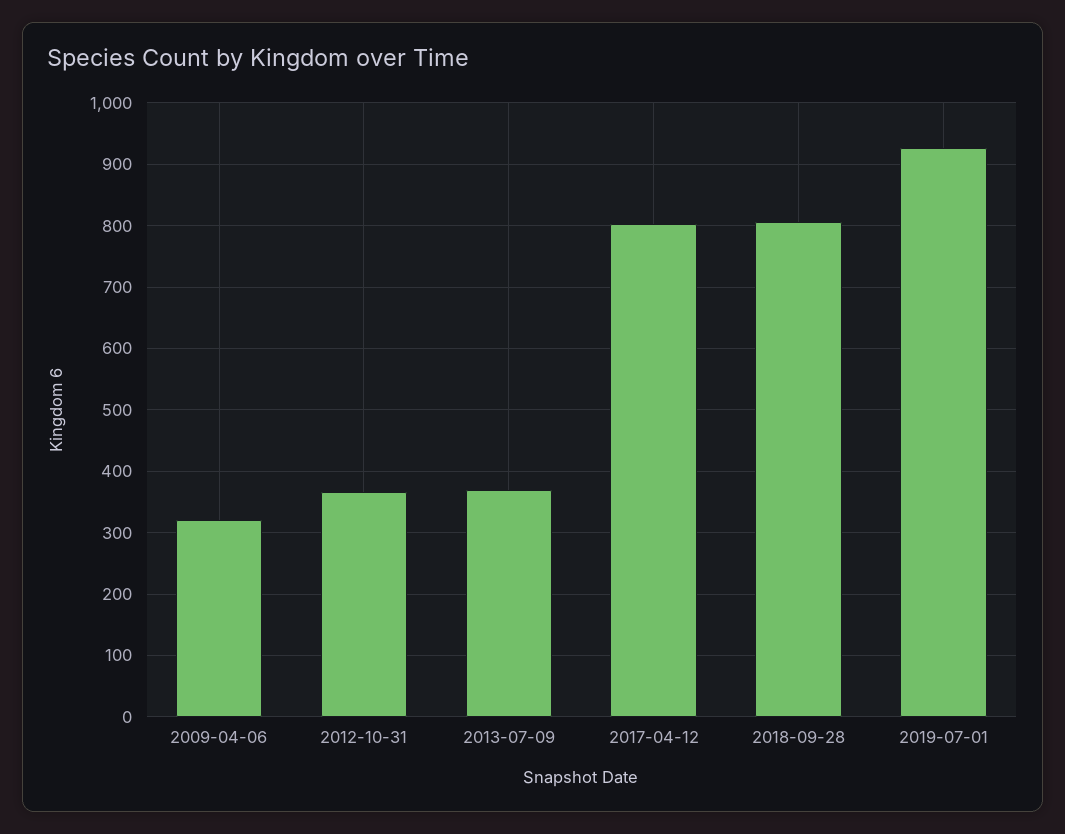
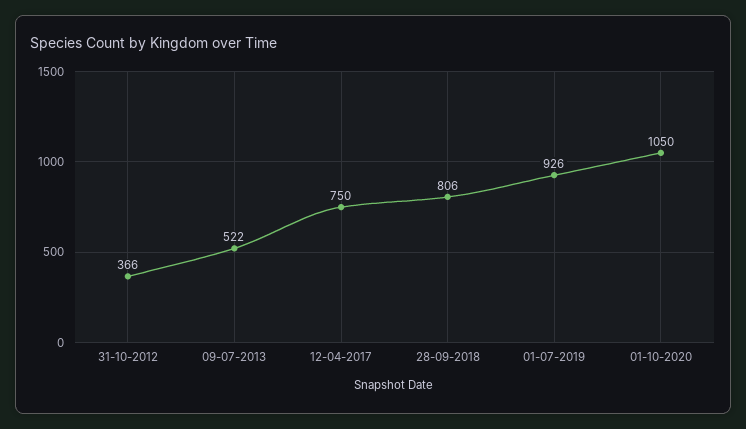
2009-04-06: 320 -> none
2013-07-09: 370 -> 522
2017-04-12: 800 -> 750
01-10-2020: none -> 1050

